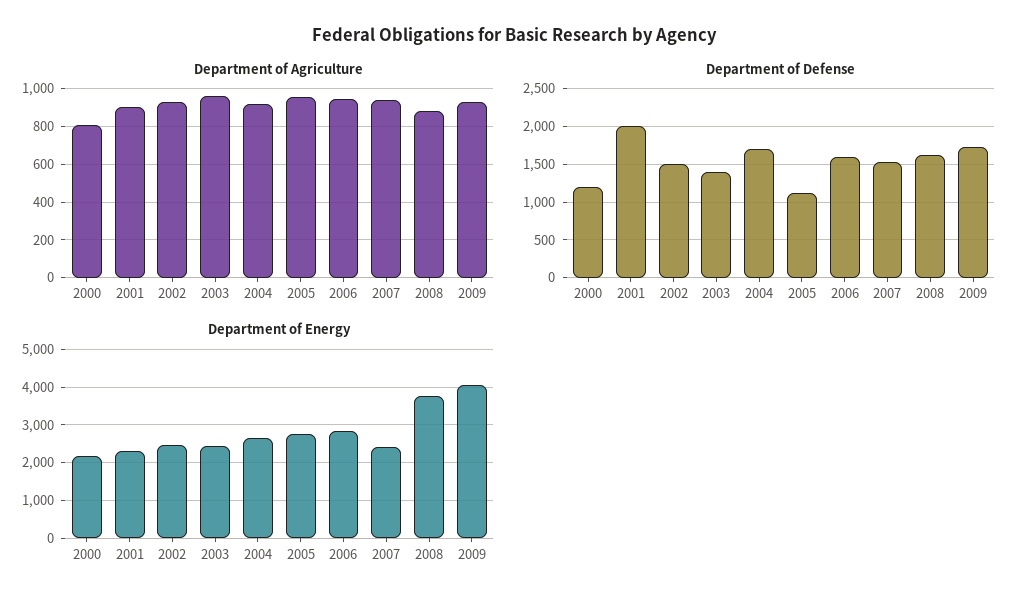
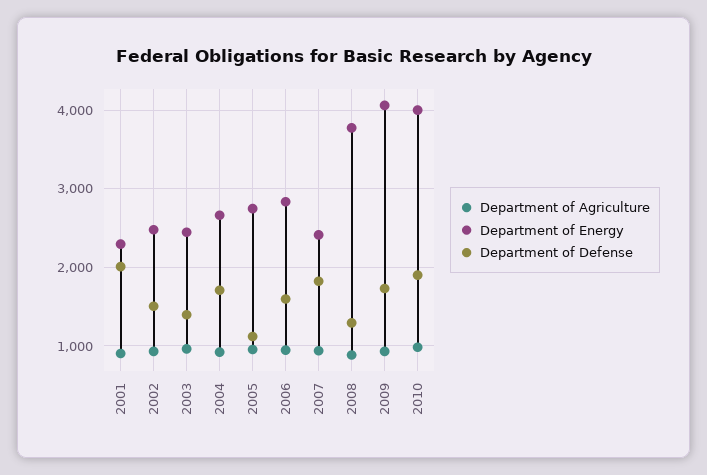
Department of Agriculture, 2000: 800 -> none
Department of Defense, 2000: 1200 -> none
Department of Defense, 2007: 1500 -> 1800
Department of Defense, 2008: 1600 -> 1300
Department of Energy, 2000: 2200 -> none
Department of Agriculture, 2010: none -> 1000
Department of Energy, 2010: none -> 4000
Department of Defense, 2010: none -> 1900

